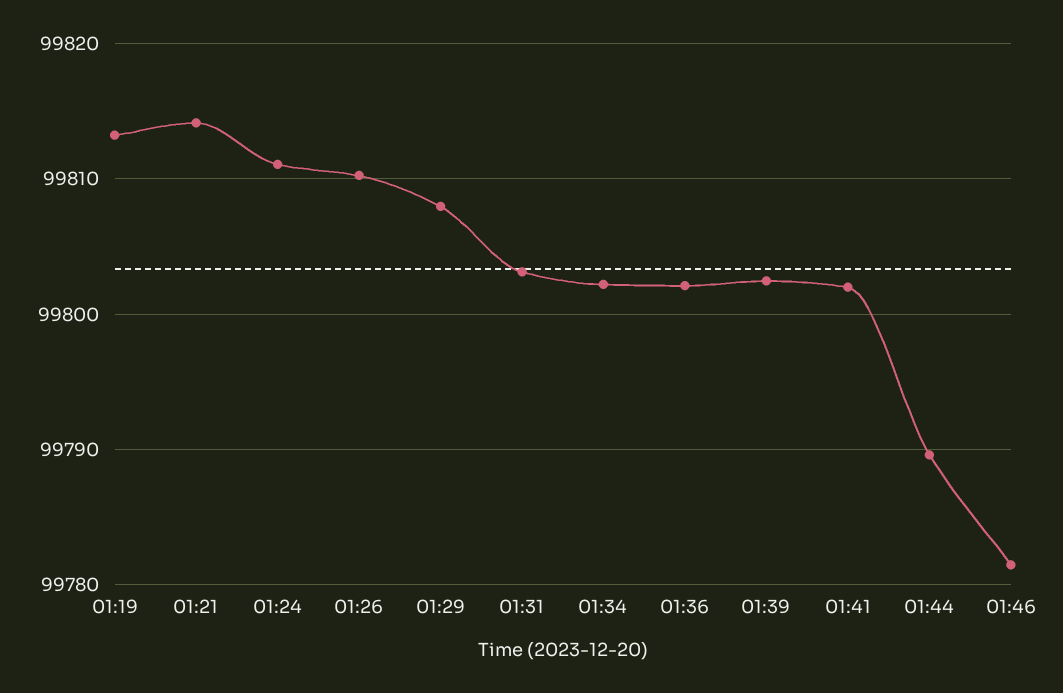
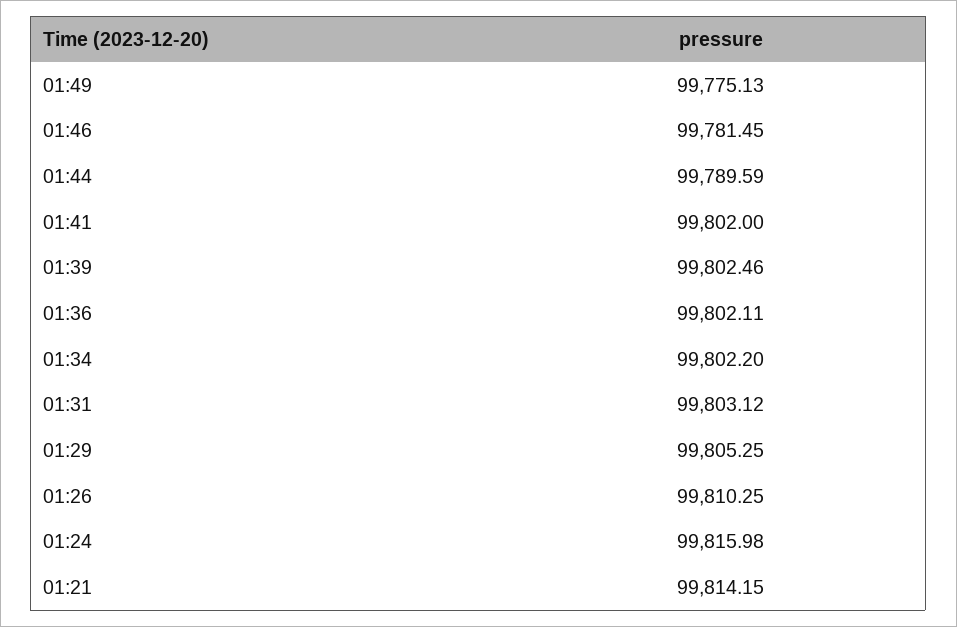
01:19: 99813 -> none
01:24: 99811 -> 99815.98
01:29: 99808 -> 99805.25
01:49: none -> 99775.13

